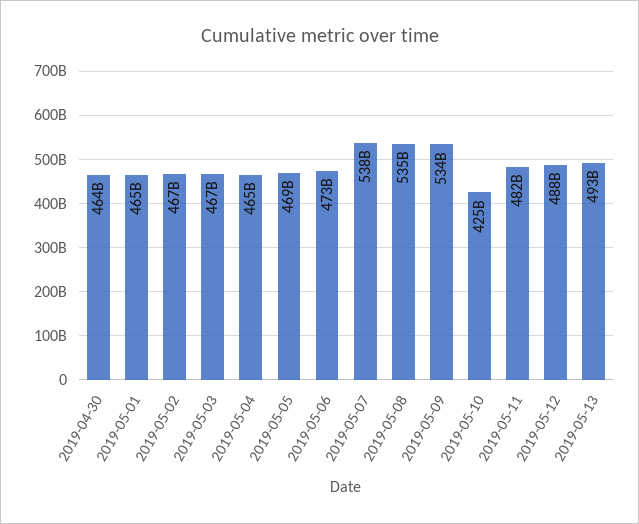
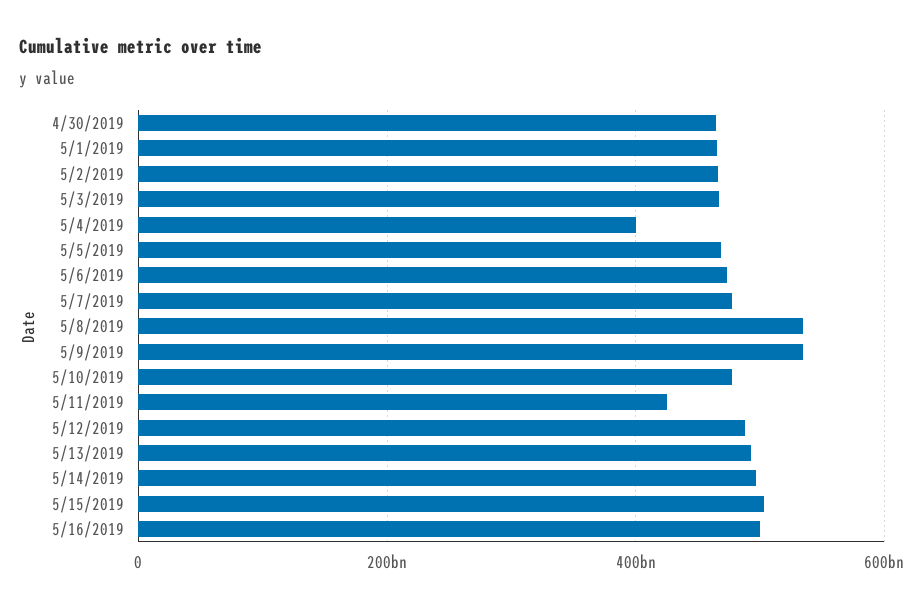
2019-05-04: 465000000000 -> 400000000000
2019-05-07: 538000000000 -> 480000000000
2019-05-10: 425000000000 -> 480000000000
2019-05-11: 482000000000 -> 420000000000
5/14/2019: none -> 500000000000
5/15/2019: none -> 500000000000
5/16/2019: none -> 500000000000

